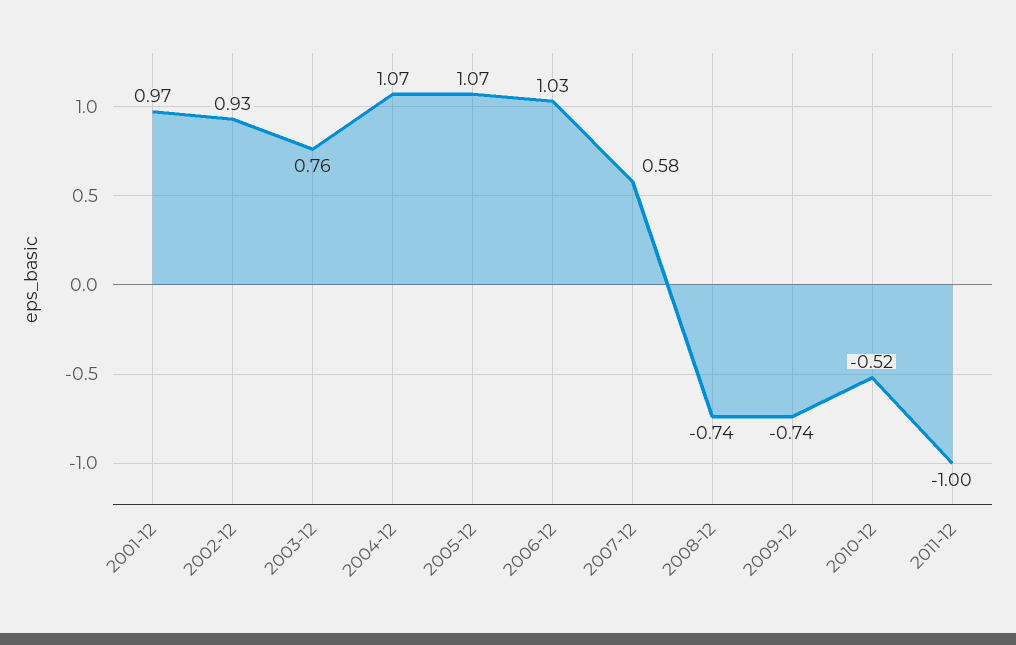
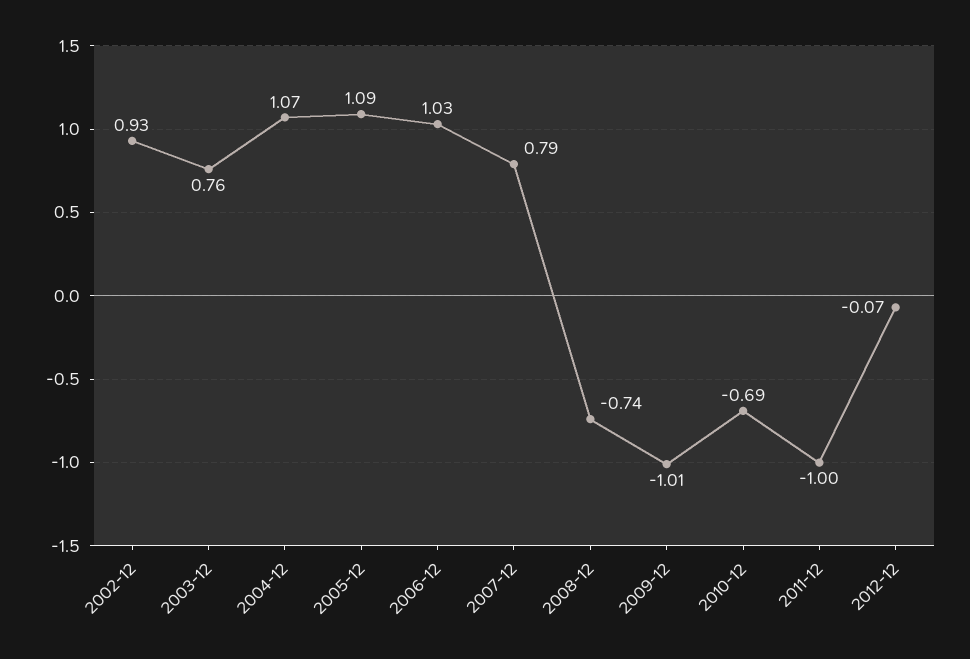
2001-12: 0.97 -> none
2005-12: 1.07 -> 1.09
2007-12: 0.58 -> 0.79
2009-12: -0.74 -> -1.01
2010-12: -0.52 -> -0.69
2012-12: none -> -0.07

